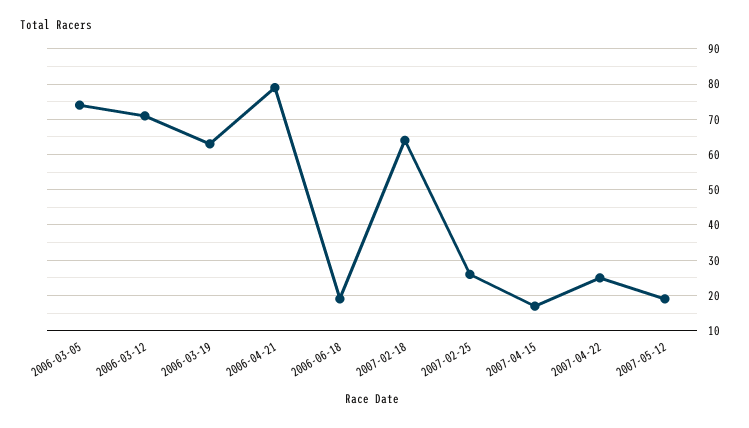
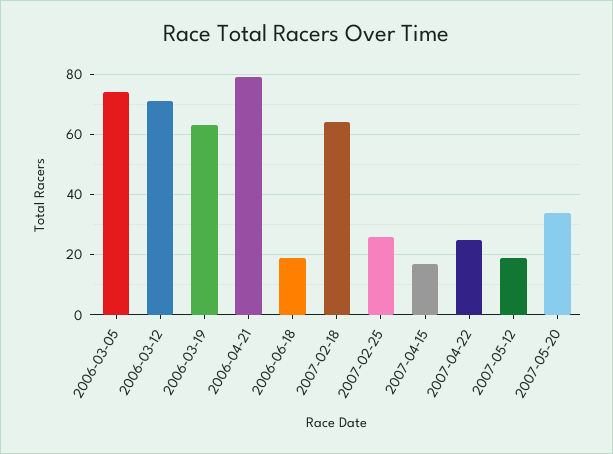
2007-05-20: none -> 35

